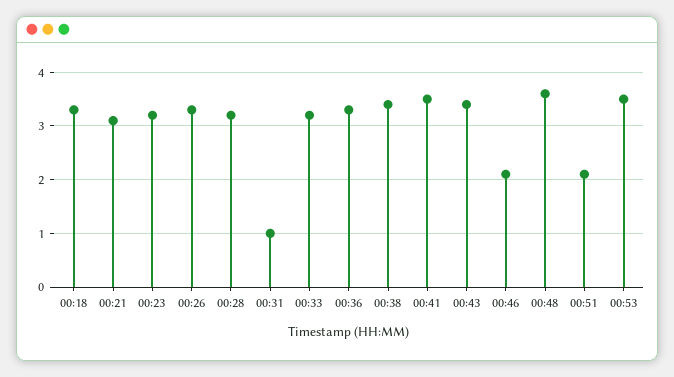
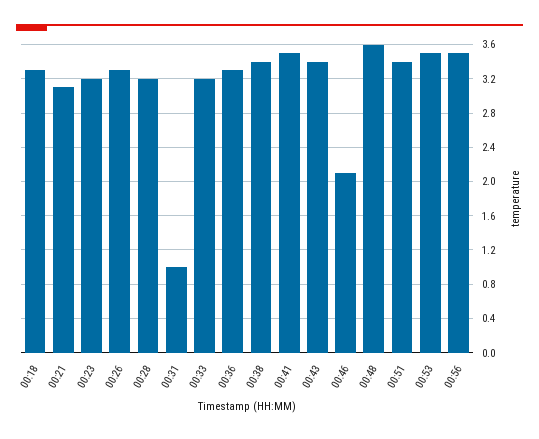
00:51: 2 -> 3.4
00:56: none -> 3.5

